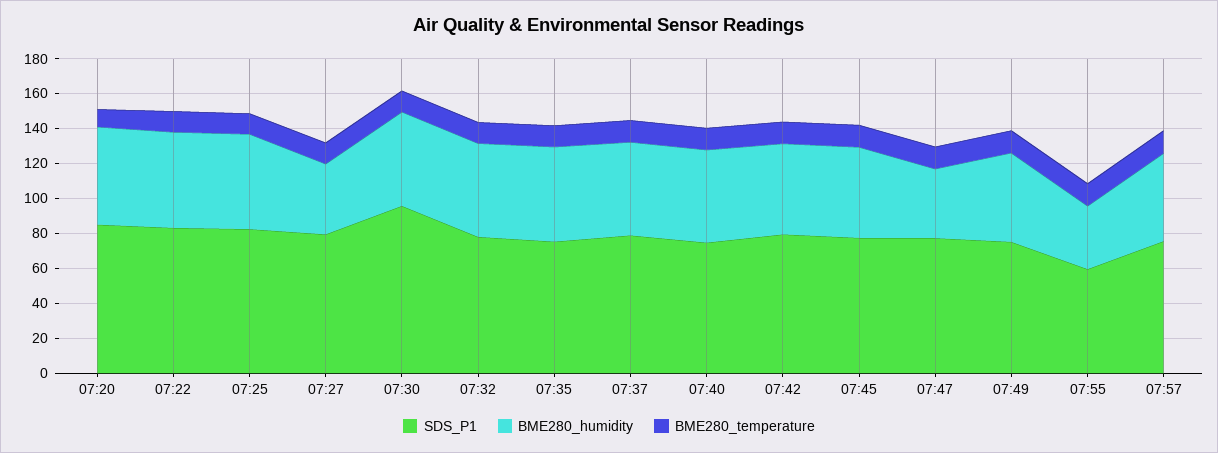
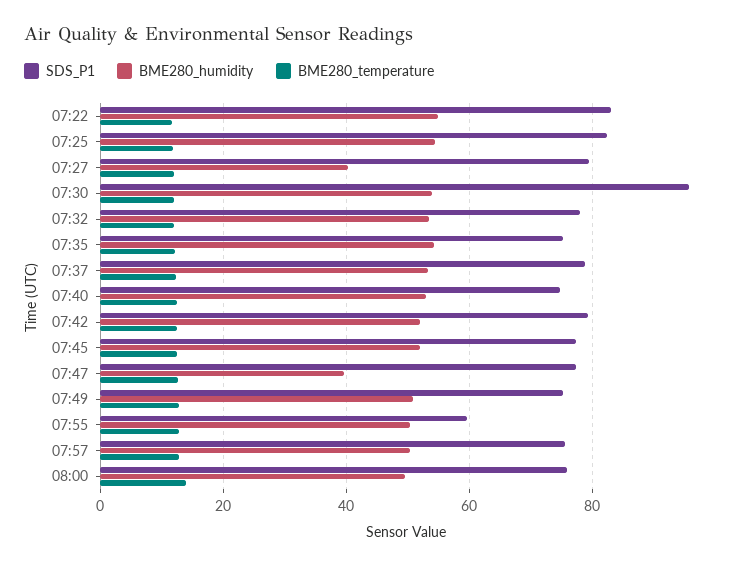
SDS_P1, 07:20: 85 -> none
BME280_humidity, 07:20: 55 -> none
BME280_temperature, 07:20: 10 -> none
BME280_humidity, 07:55: 35 -> 50
SDS_P1, 08:00: none -> 76
BME280_humidity, 08:00: none -> 50
BME280_temperature, 08:00: none -> 14

